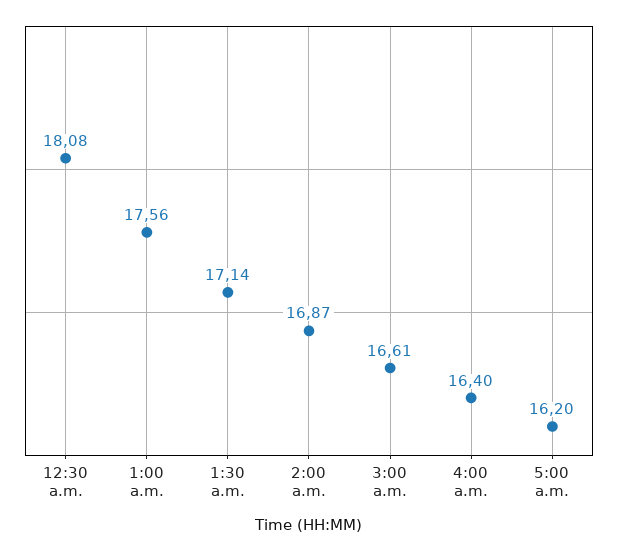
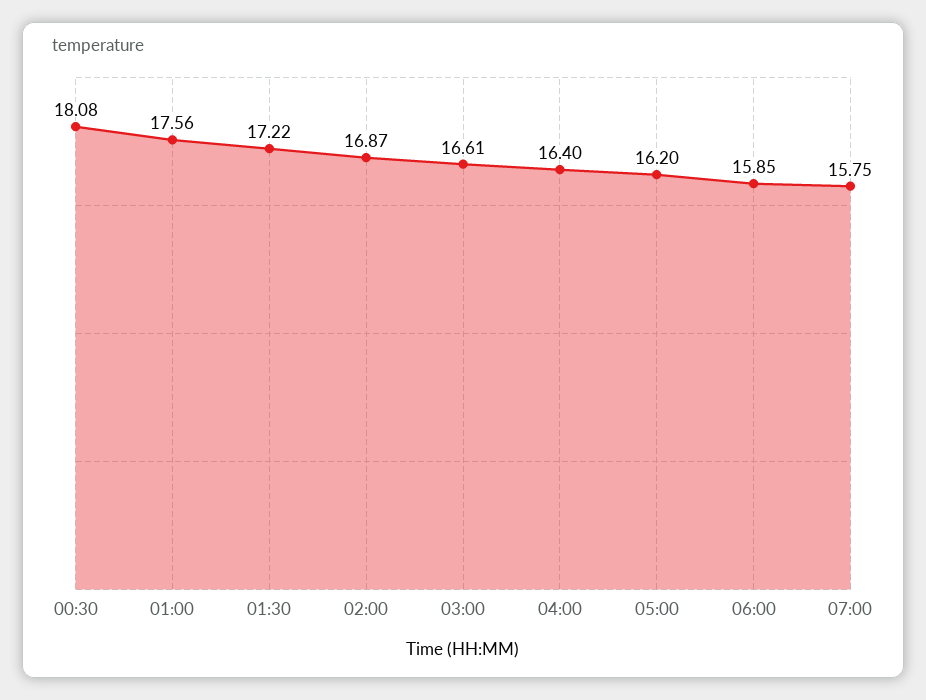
1:30 a.m.: 17.14 -> 17.22
06:00: none -> 15.85
07:00: none -> 15.75

